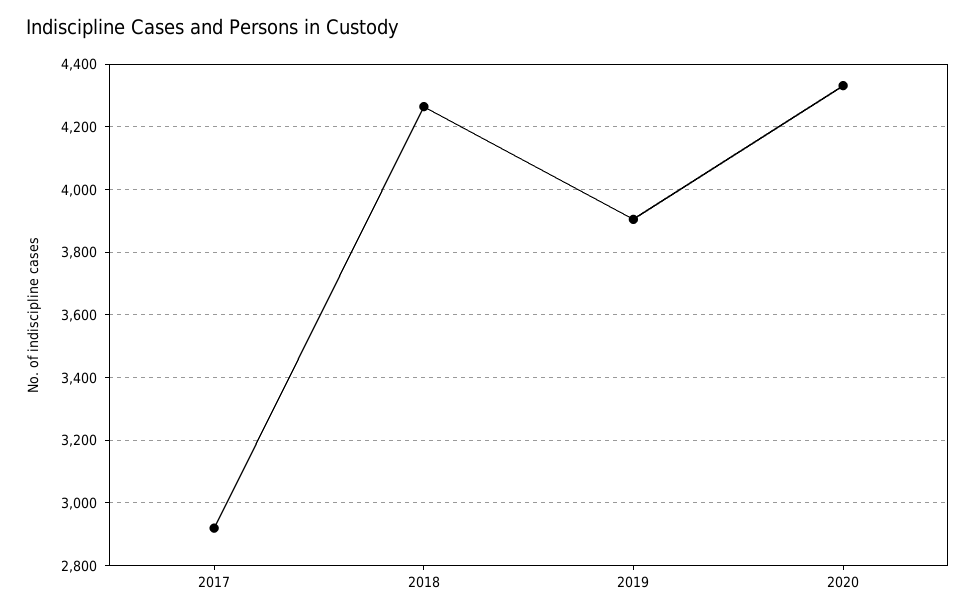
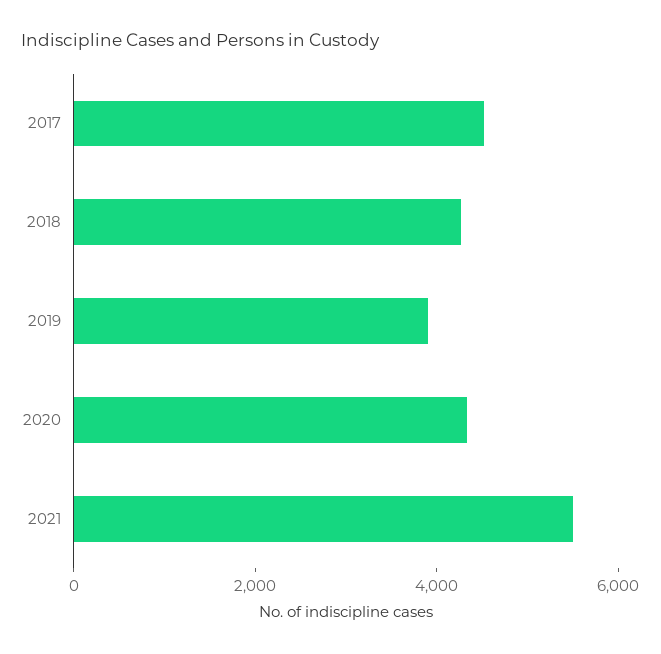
2017: 2920 -> 4500
2021: none -> 5500

